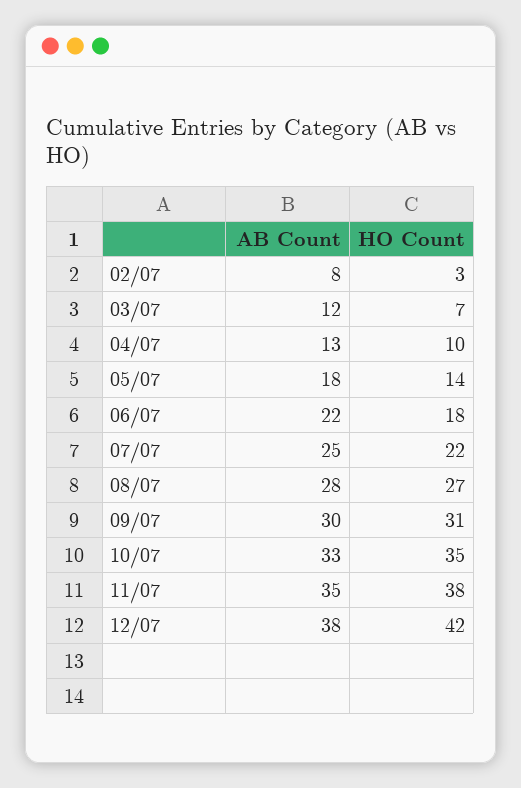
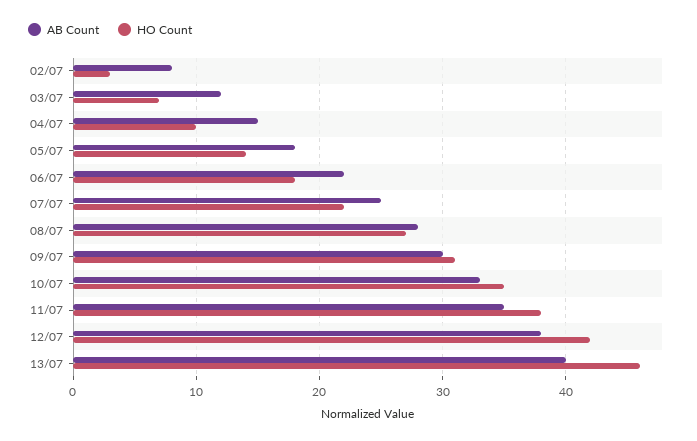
AB Count, 04/07: 13 -> 15
AB Count, 13/07: none -> 40
HO Count, 13/07: none -> 46

